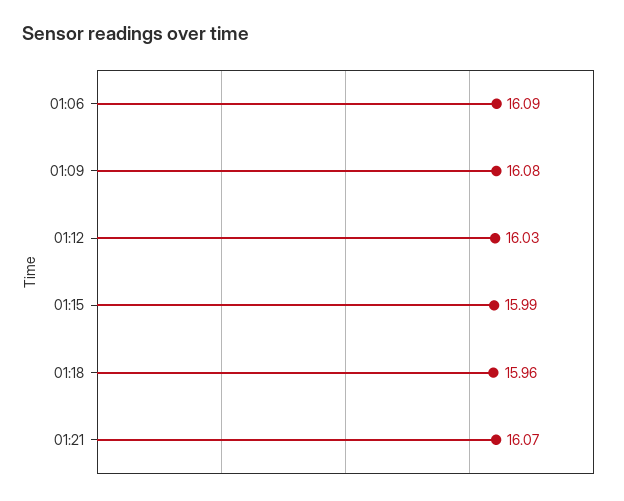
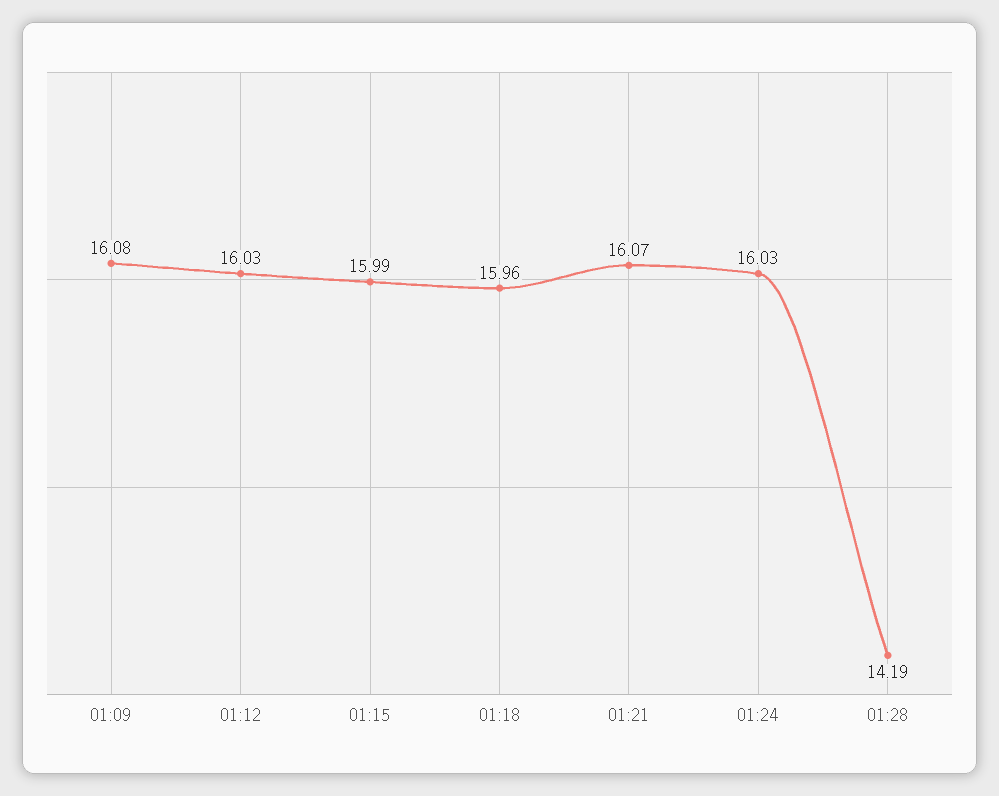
01:06: 16.09 -> none
01:24: none -> 16.03
01:28: none -> 14.19

